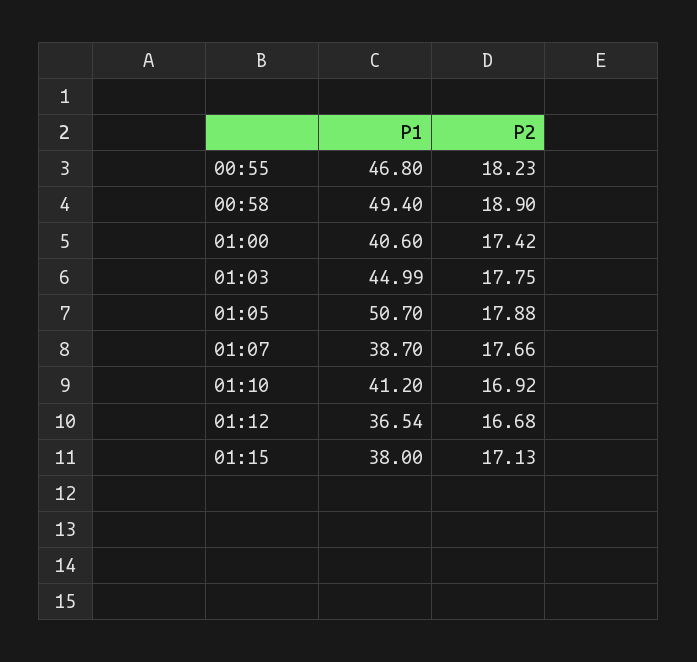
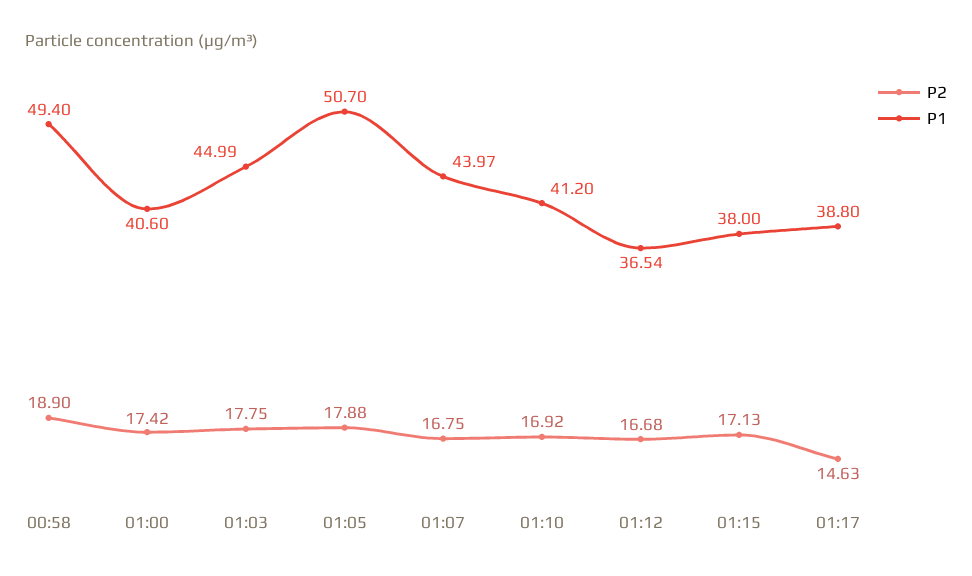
P1, 00:55: 46.8 -> none
P2, 00:55: 18.23 -> none
P1, 01:07: 38.7 -> 43.97
P2, 01:07: 17.66 -> 16.75
P2, 01:17: none -> 14.63
P1, 01:17: none -> 38.8

